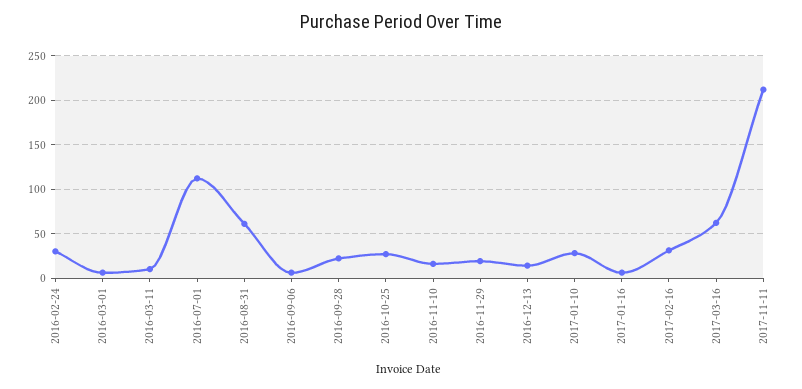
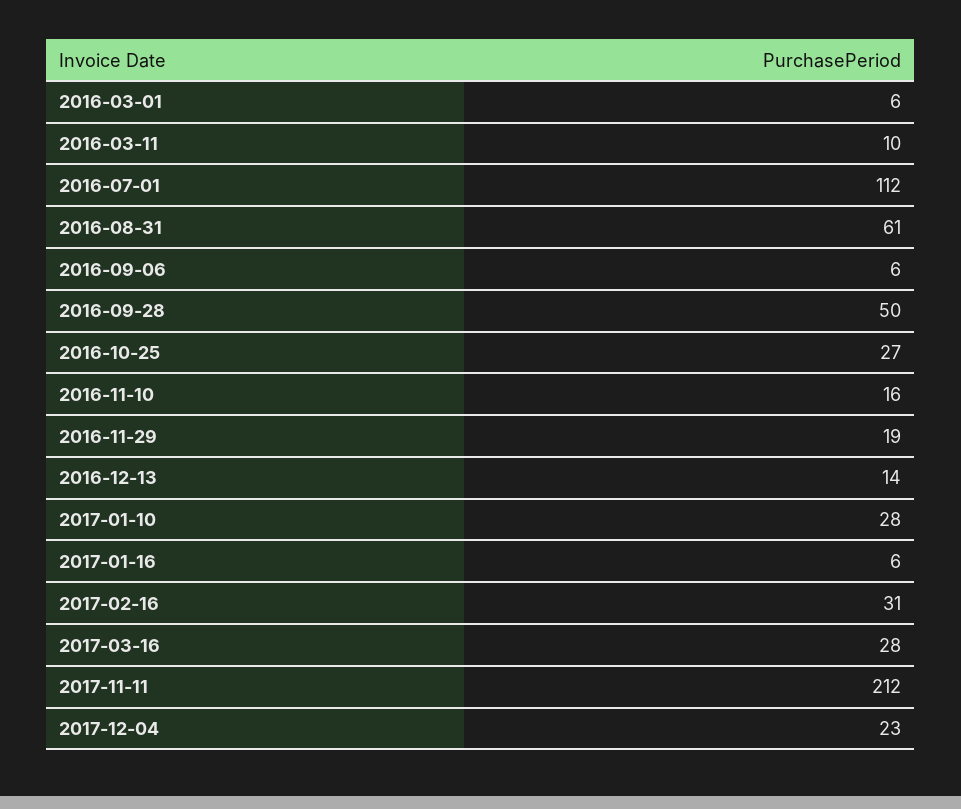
2016-02-24: 30 -> none
2016-09-28: 20 -> 50
2017-03-16: 60 -> 28
2017-12-04: none -> 23

